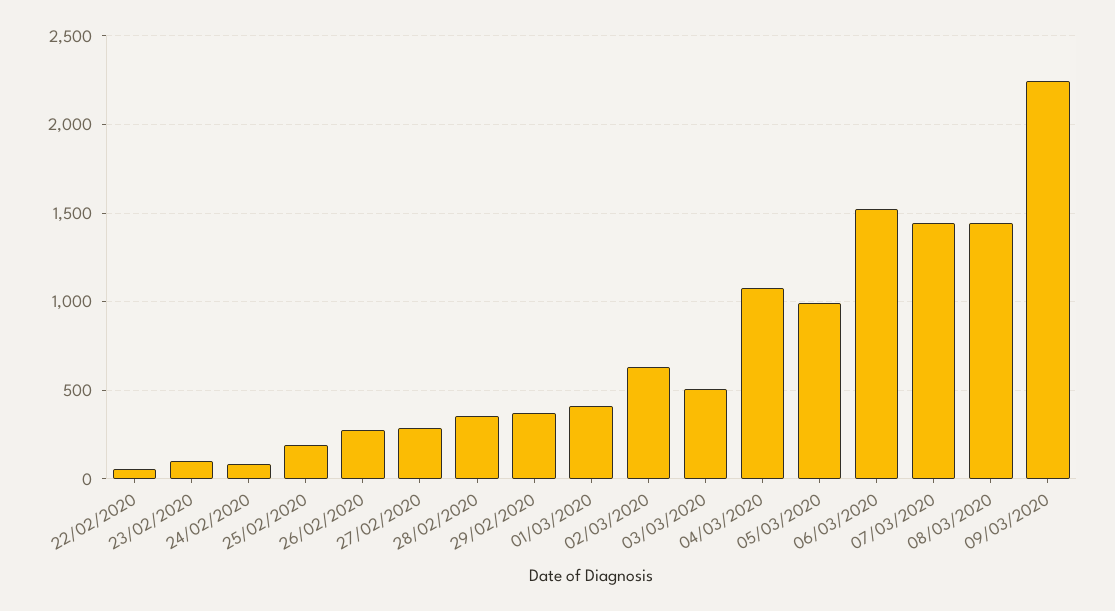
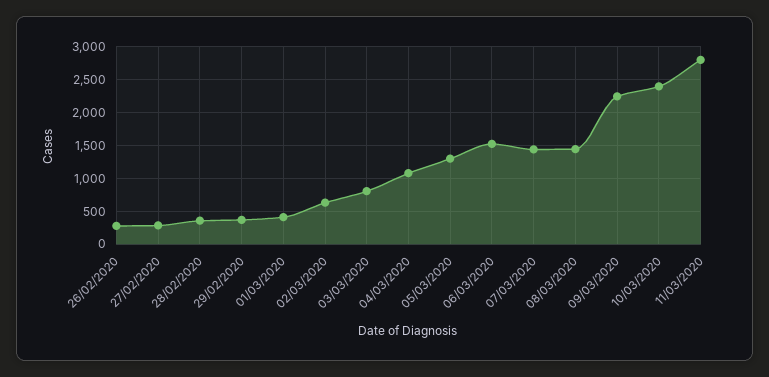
22/02/2020: 50 -> none
23/02/2020: 100 -> none
24/02/2020: 100 -> none
25/02/2020: 200 -> none
03/03/2020: 500 -> 800
05/03/2020: 1000 -> 1300
10/03/2020: none -> 2400
11/03/2020: none -> 2800

